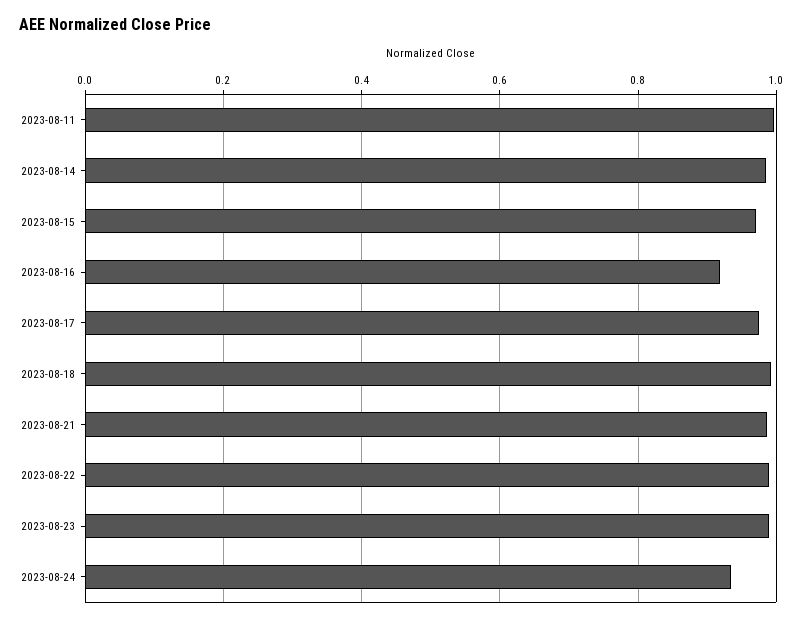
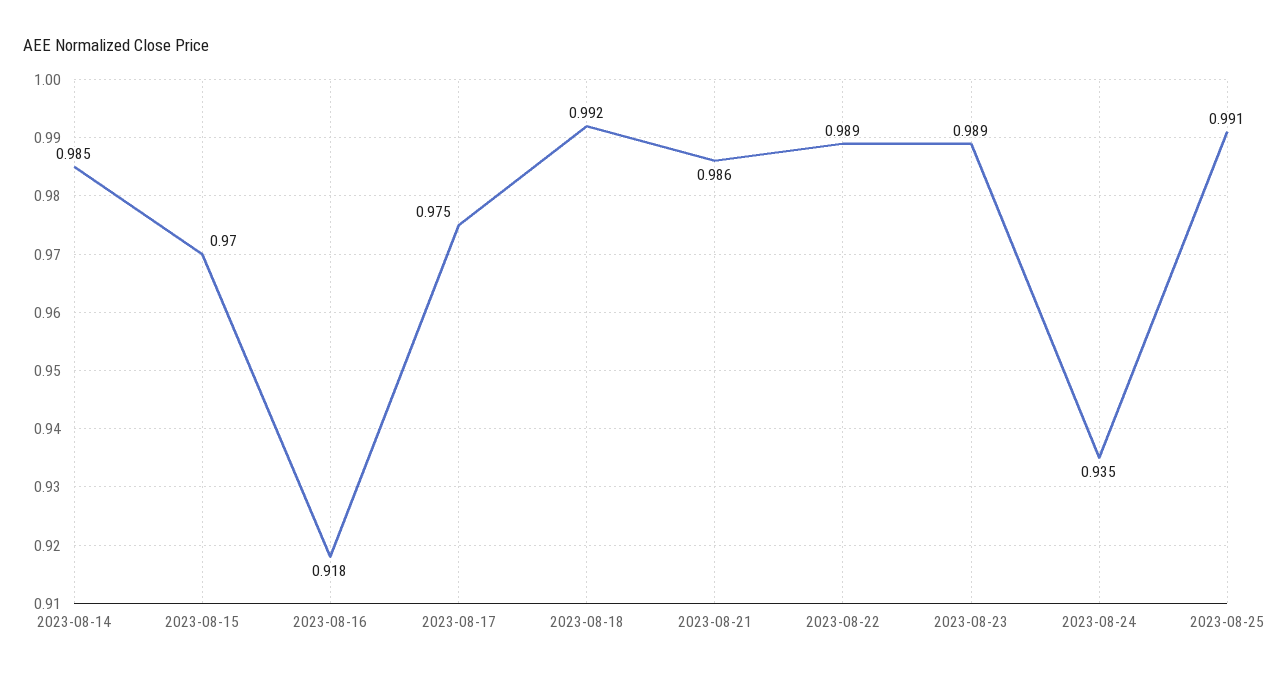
2023-08-11: 1 -> none
2023-08-25: none -> 0.991

